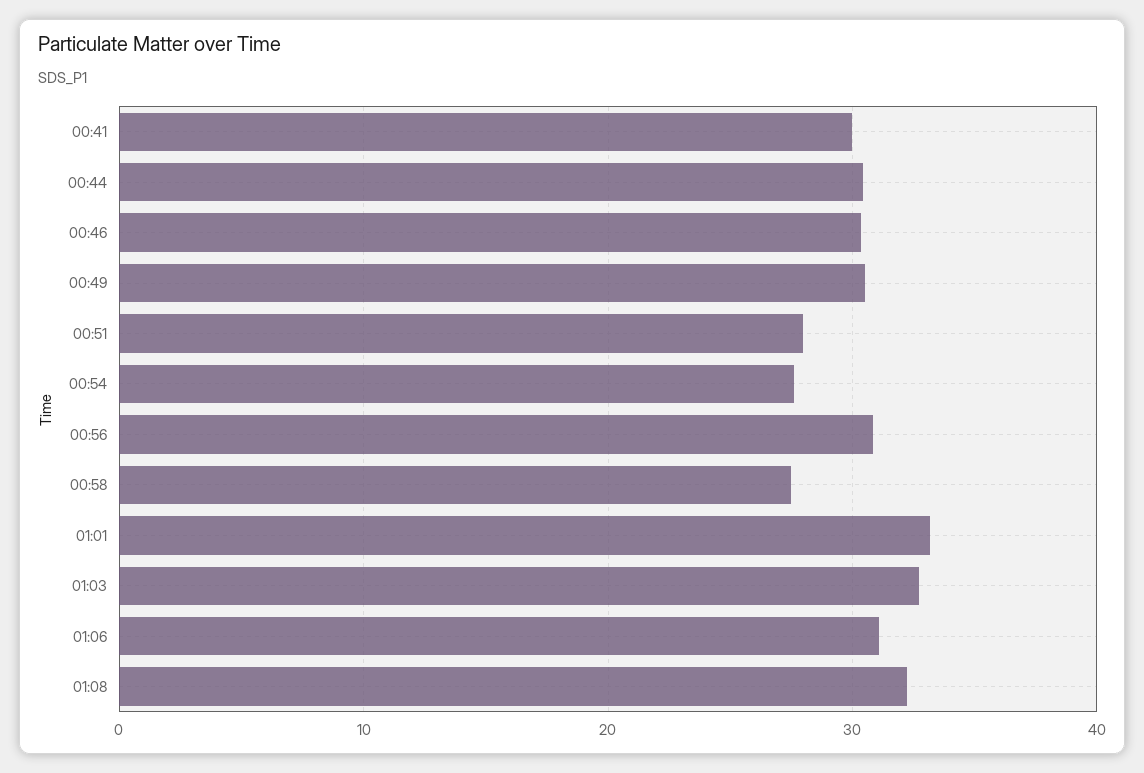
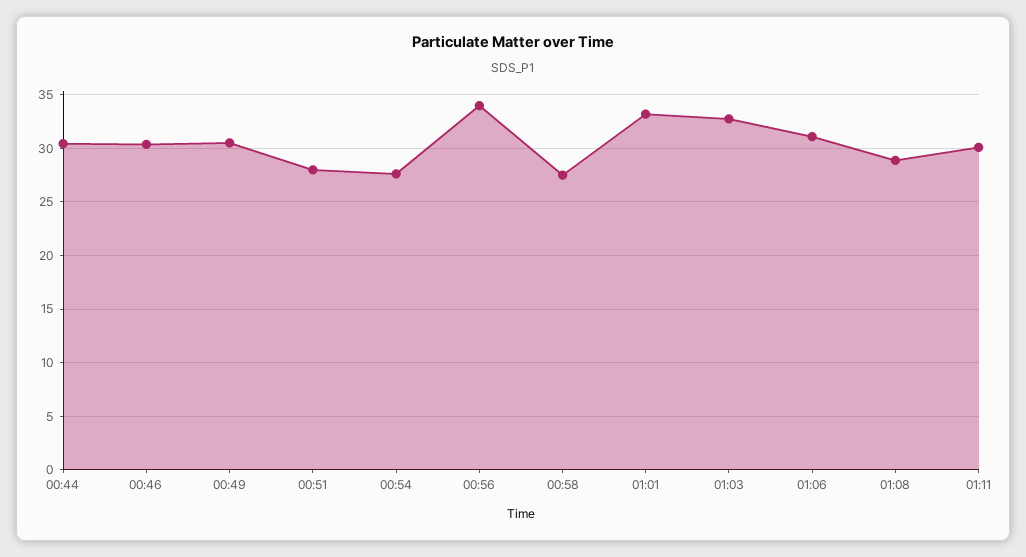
00:41: 30 -> none
00:56: 31 -> 34
01:08: 32 -> 29
01:11: none -> 30

